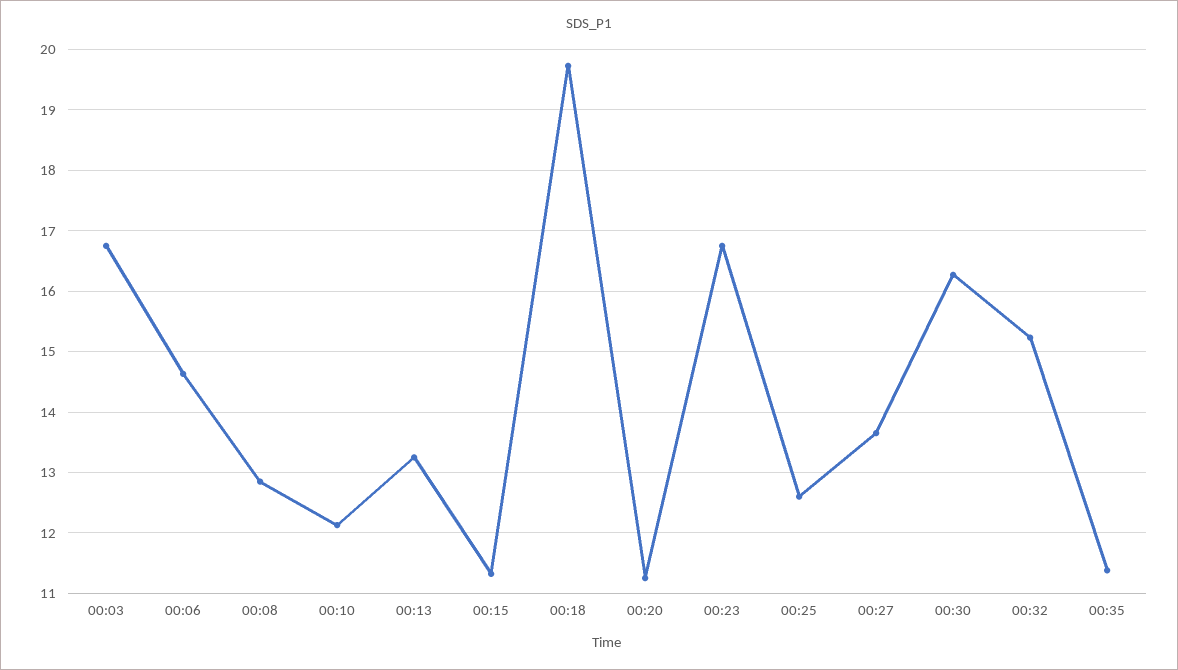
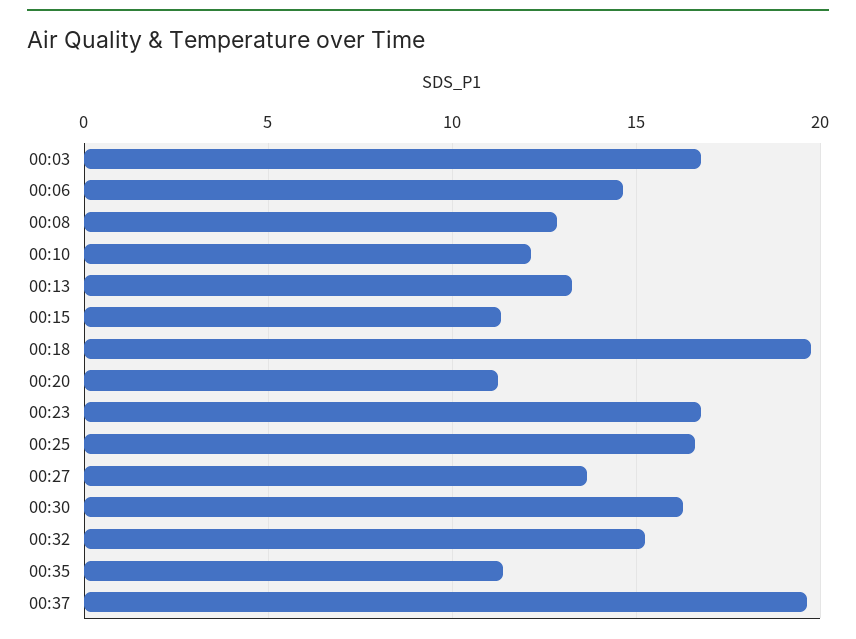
00:25: 12.6 -> 16.5
00:37: none -> 19.5

